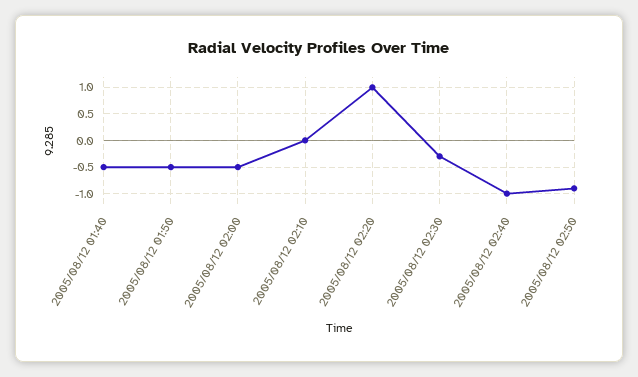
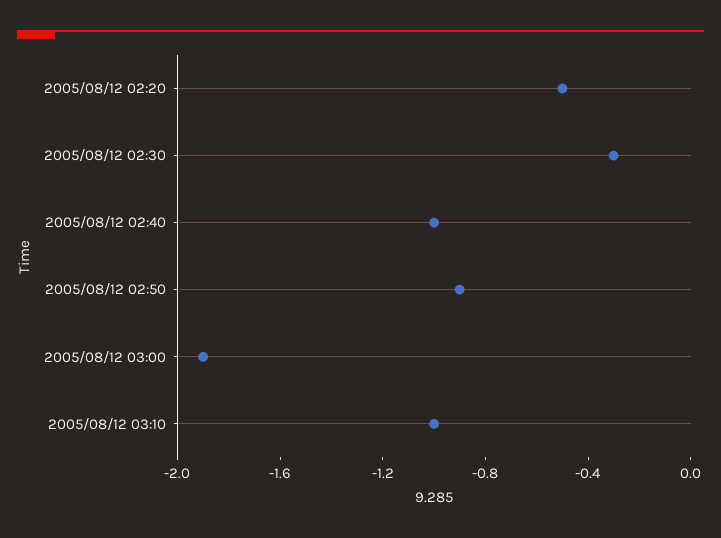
2005/08/12 01:40: -0.5 -> none
2005/08/12 01:50: -0.5 -> none
2005/08/12 02:00: -0.5 -> none
2005/08/12 02:10: 0 -> none
2005/08/12 02:20: 1 -> -0.5
2005/08/12 03:00: none -> -1.9
2005/08/12 03:10: none -> -1

